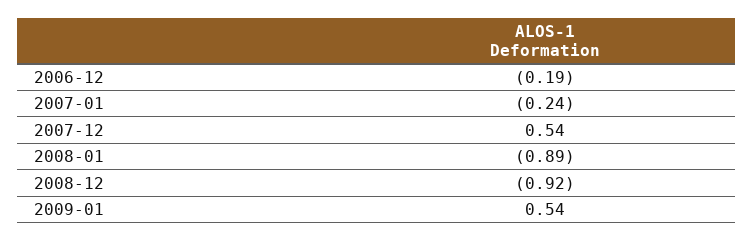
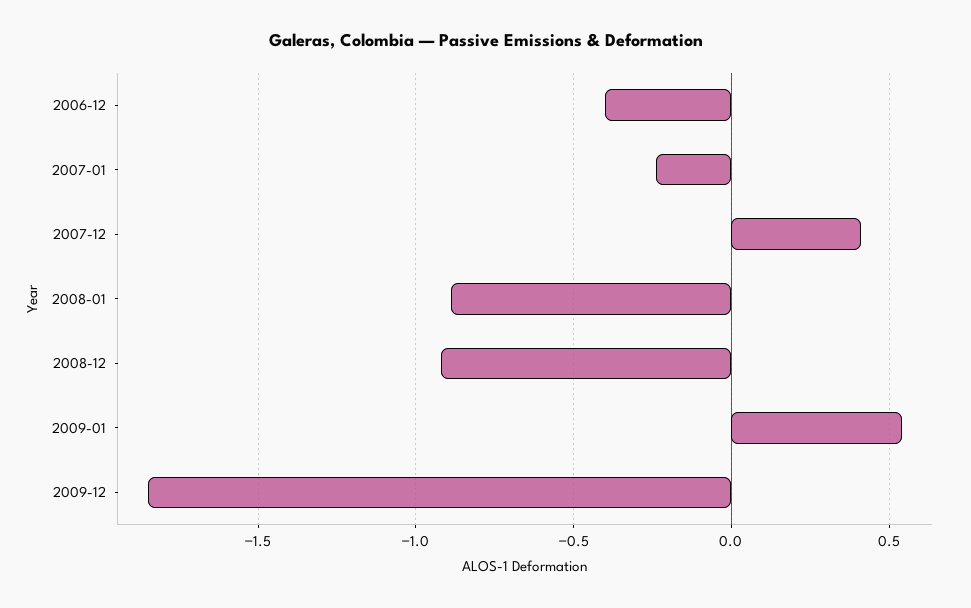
2006-12: -0.19 -> -0.4
2007-12: 0.54 -> 0.4
2009-12: none -> -1.85

